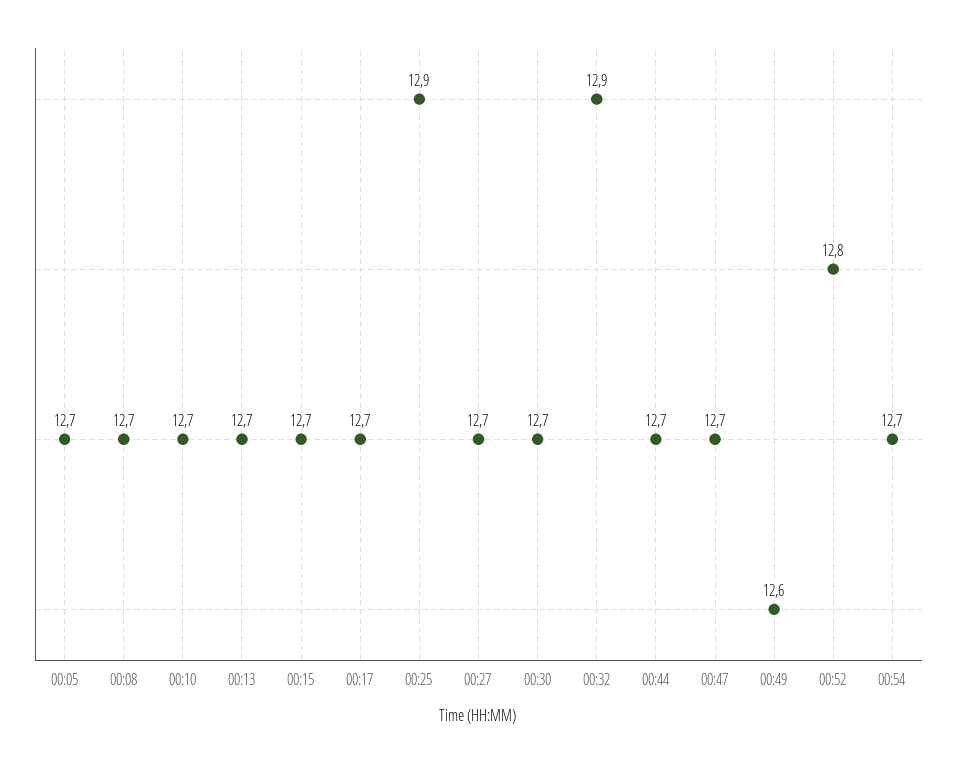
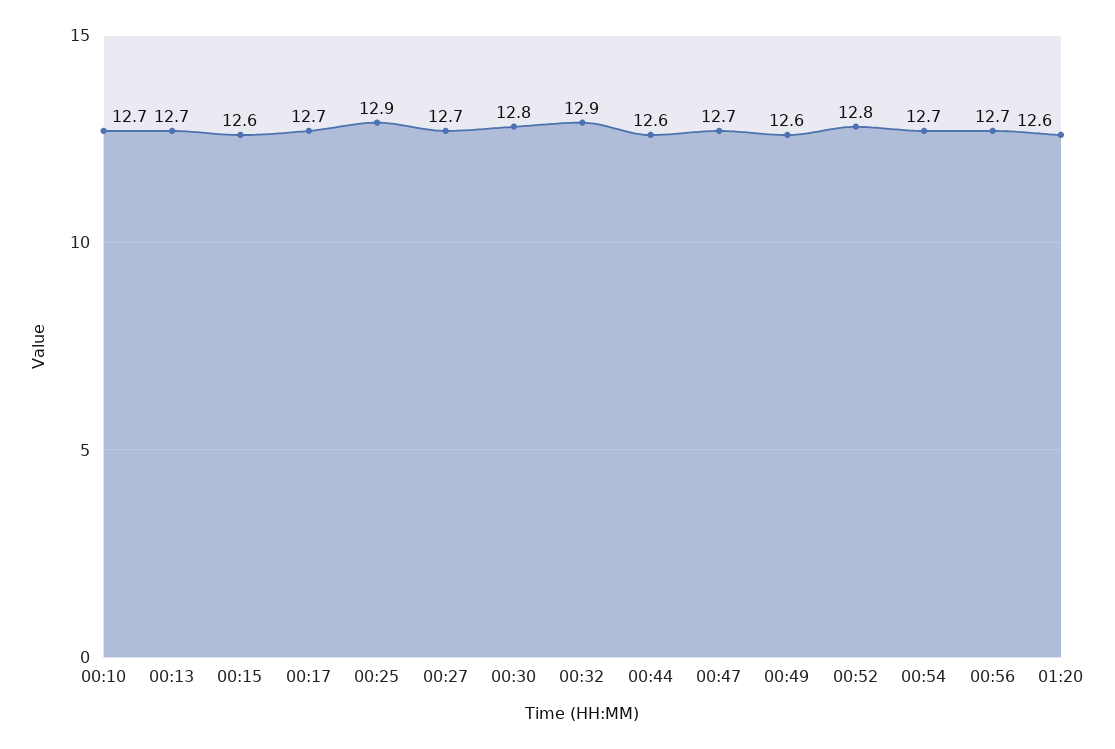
00:05: 12.7 -> none
00:08: 12.7 -> none
00:15: 12.7 -> 12.6
00:30: 12.7 -> 12.8
00:44: 12.7 -> 12.6
00:56: none -> 12.7
01:20: none -> 12.6

